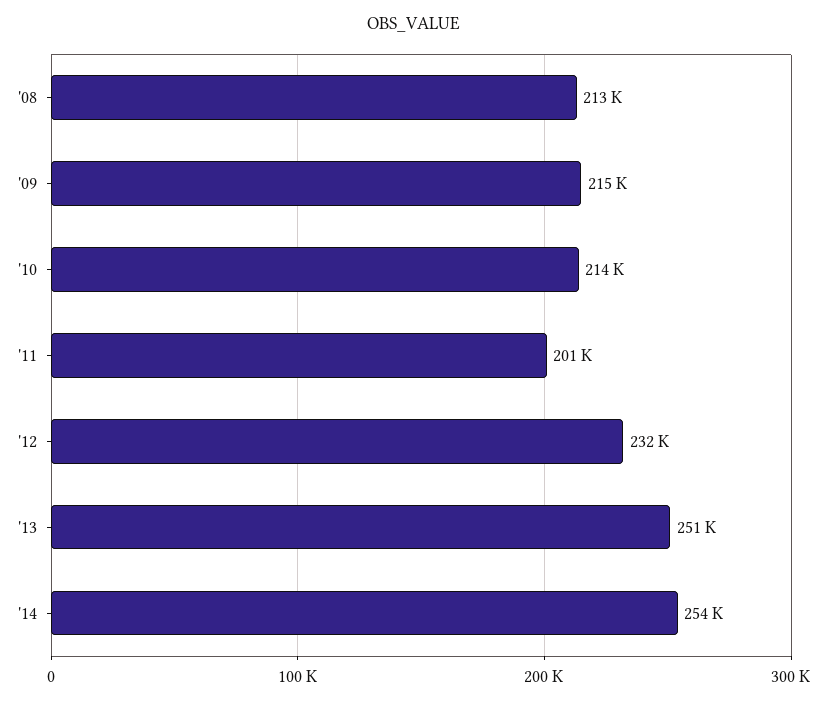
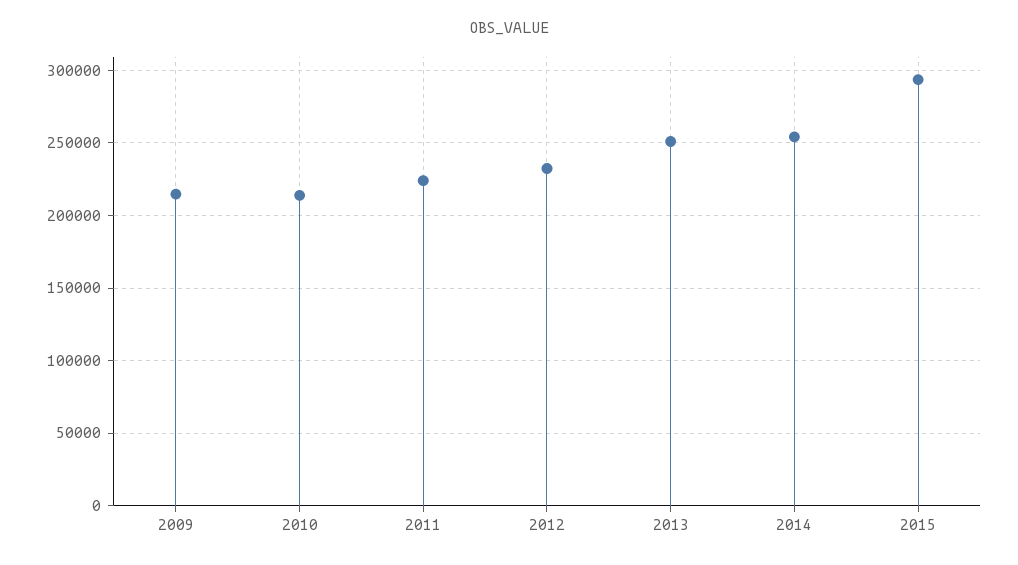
'08: 213000 -> none
'11: 201000 -> 225000
2015: none -> 295000

